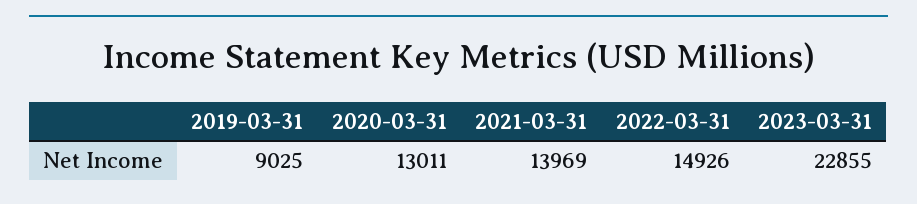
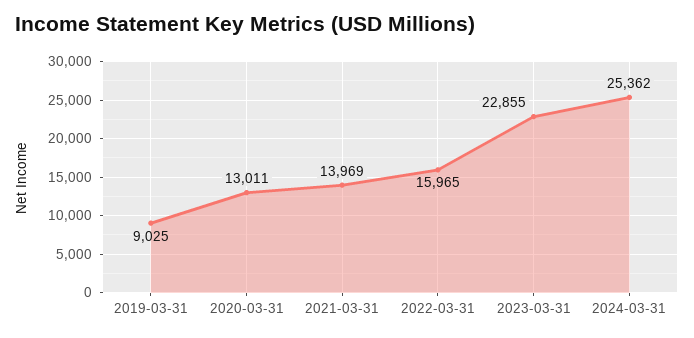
2022-03-31: 14926 -> 15965
2024-03-31: none -> 25362

